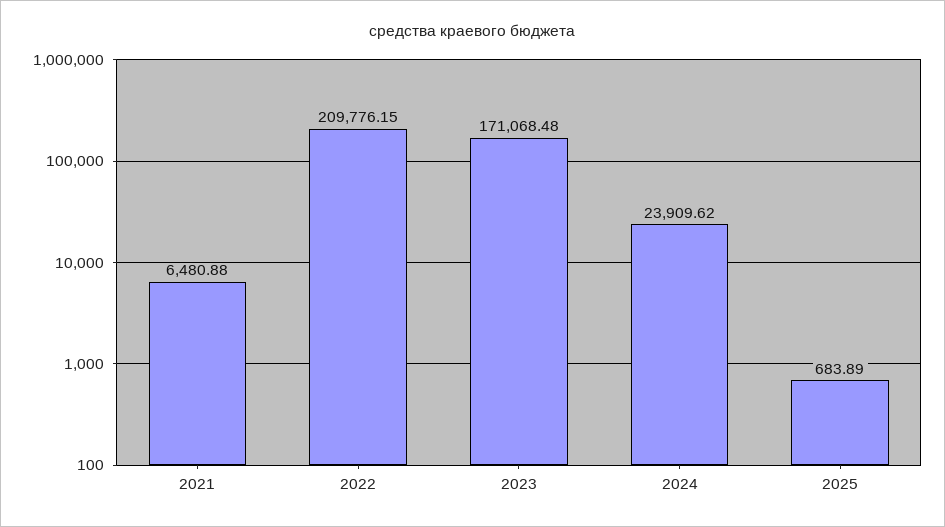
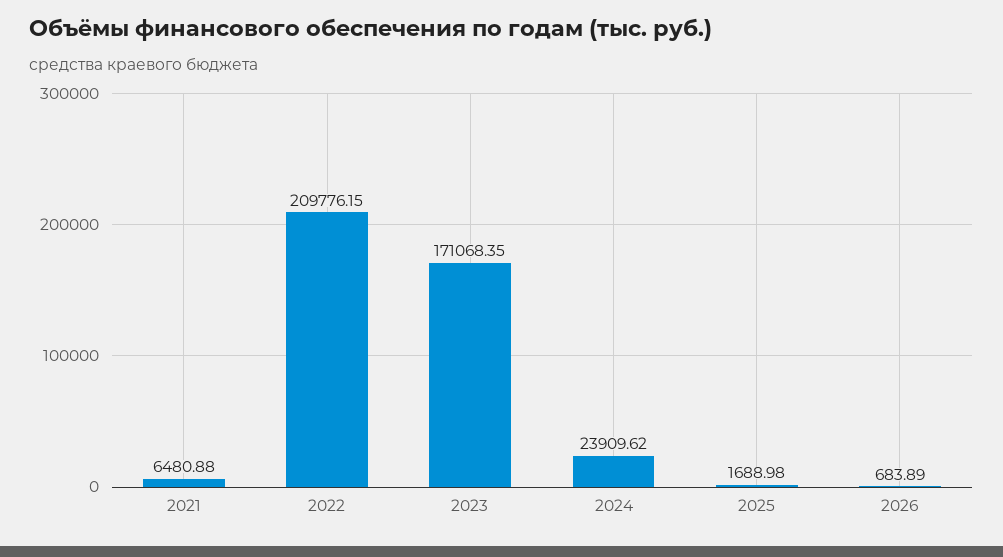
2023: 171068.48 -> 171068.35
2025: 683.89 -> 1688.98
2026: none -> 683.89

